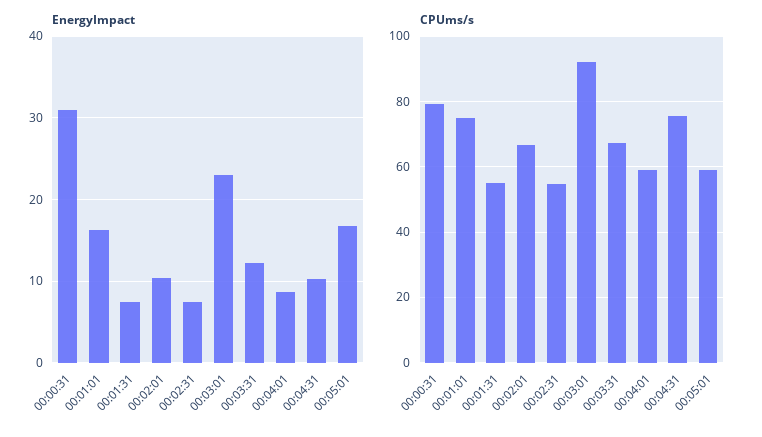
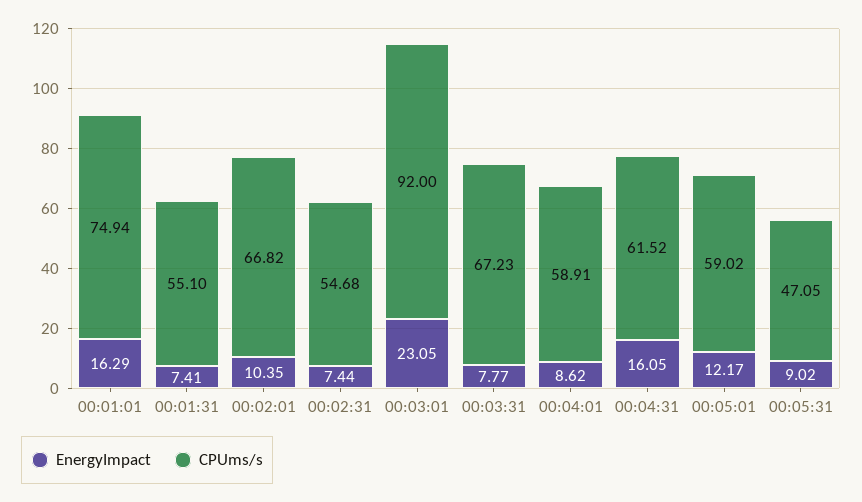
EnergyImpact, 00:00:31: 31 -> none
EnergyImpact, 00:03:31: 12 -> 7.77
EnergyImpact, 00:04:31: 10 -> 16.05
EnergyImpact, 00:05:01: 17 -> 12.17
CPUms/s, 00:00:31: 80 -> none
CPUms/s, 00:04:31: 76 -> 61.52
EnergyImpact, 00:05:31: none -> 9.02
CPUms/s, 00:05:31: none -> 47.05

